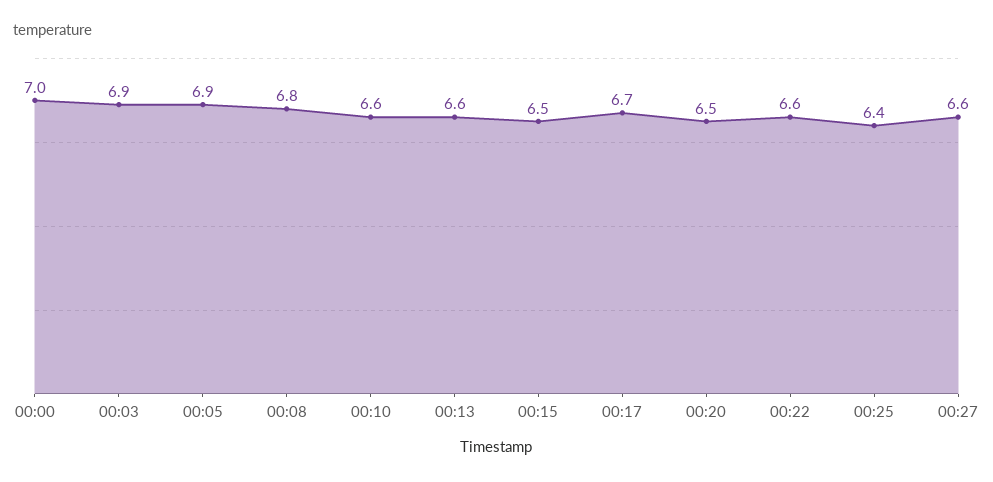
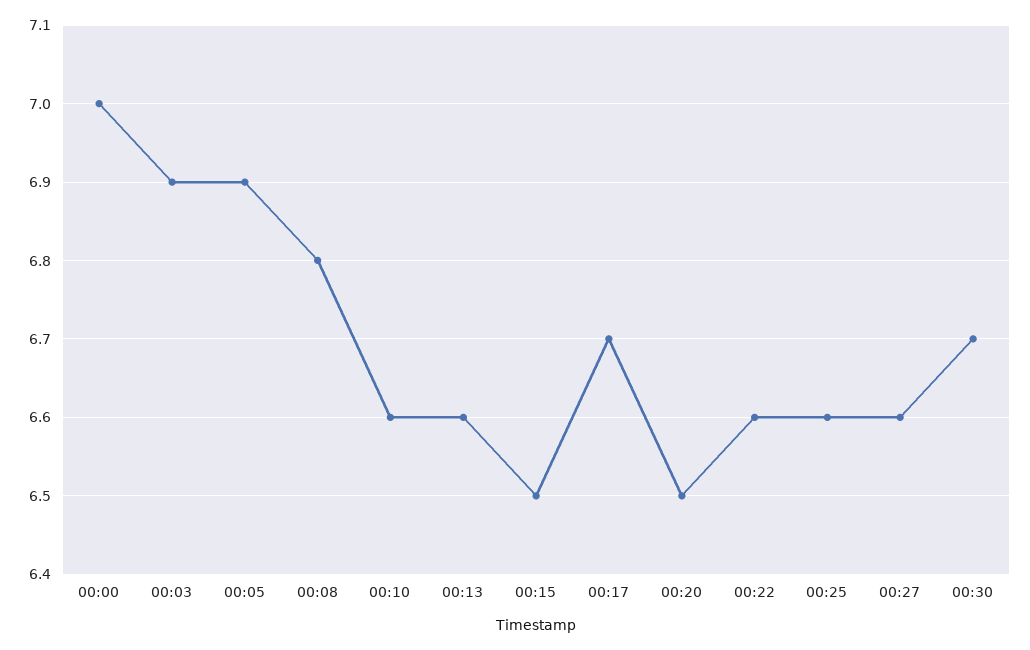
00:25: 6.4 -> 6.6
00:30: none -> 6.7

